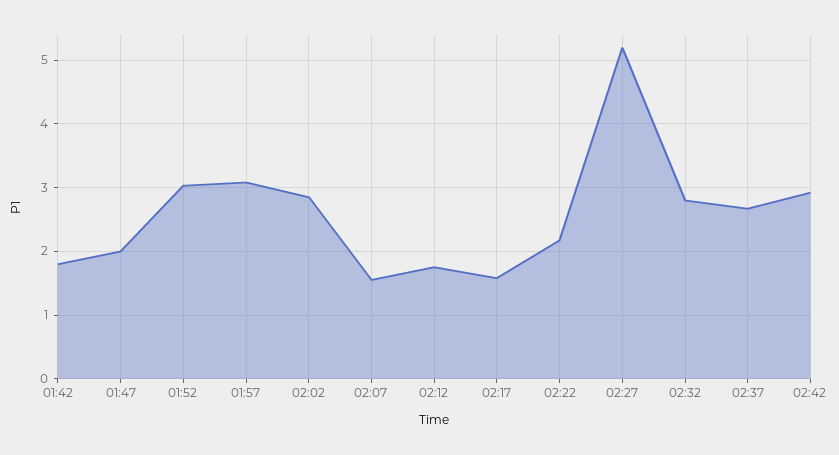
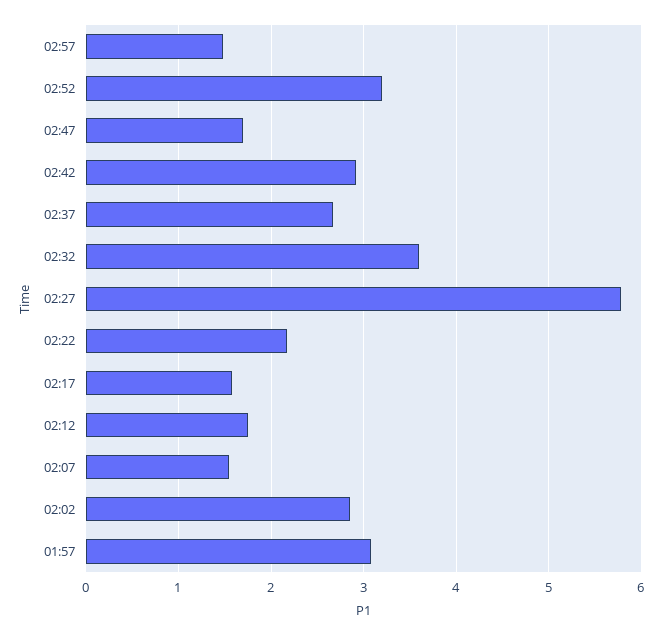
01:42: 1.8 -> none
01:47: 2 -> none
01:52: 3 -> none
02:27: 5.2 -> 5.8
02:32: 2.8 -> 3.6
02:57: none -> 1.5
02:52: none -> 3.2
02:47: none -> 1.7

